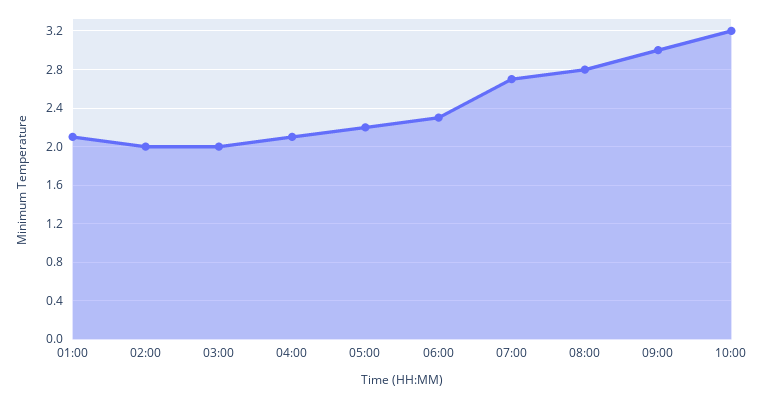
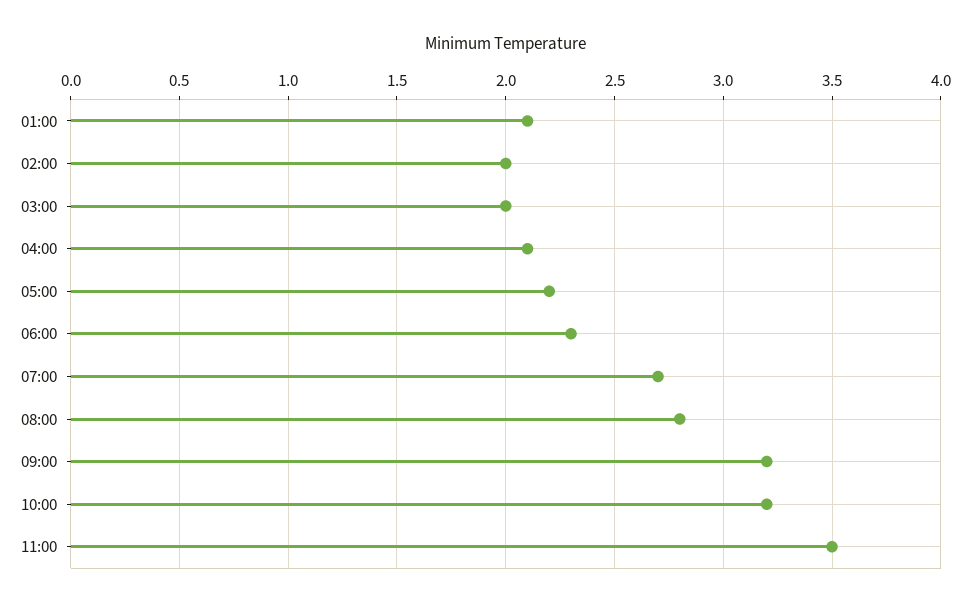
09:00: 3 -> 3.2
11:00: none -> 3.5

